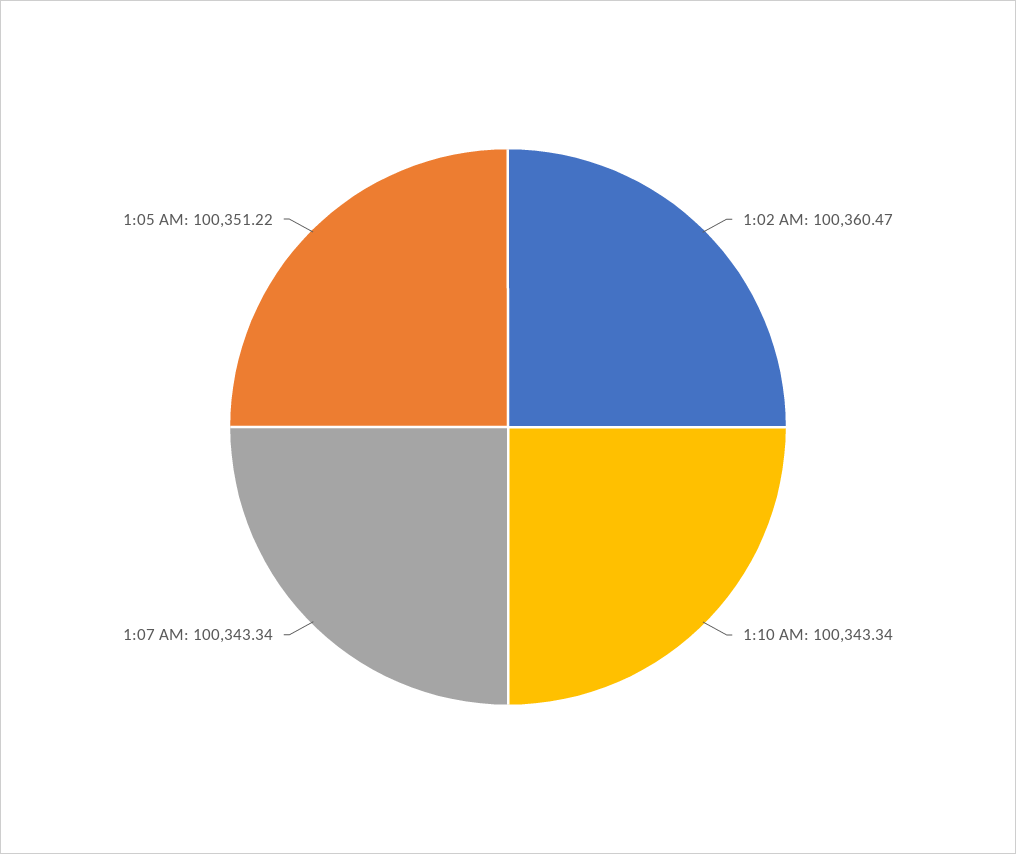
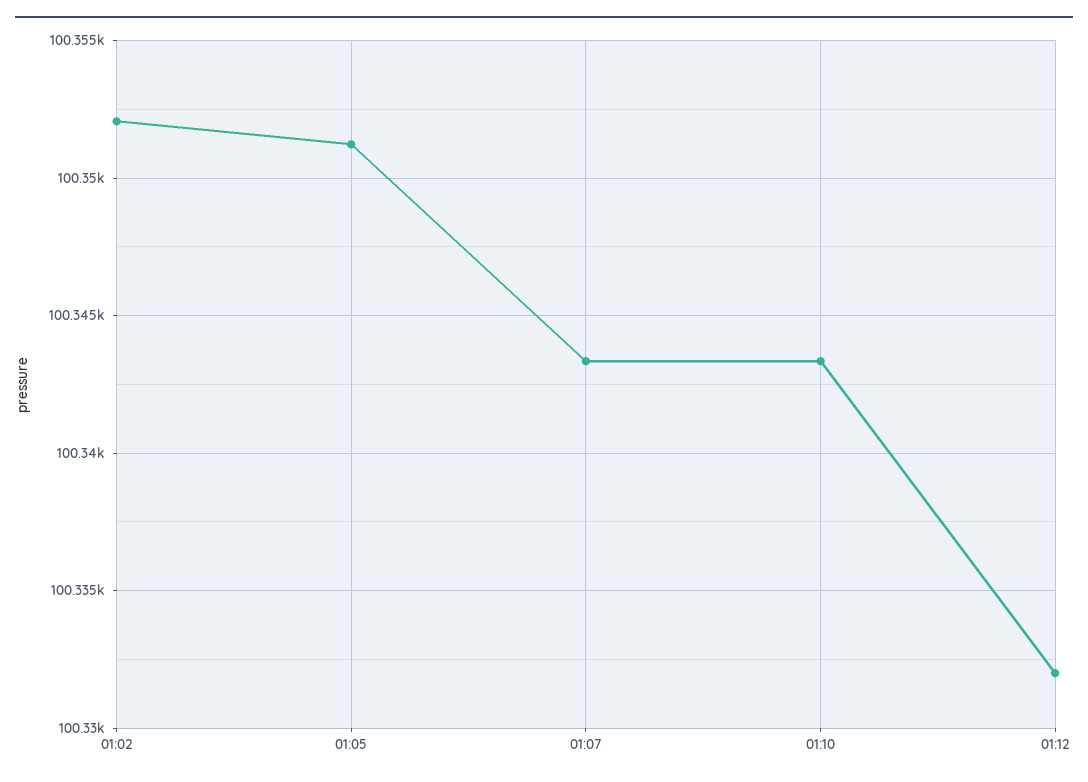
1:02 AM: 100360.47 -> 100352
01:12: none -> 100332

